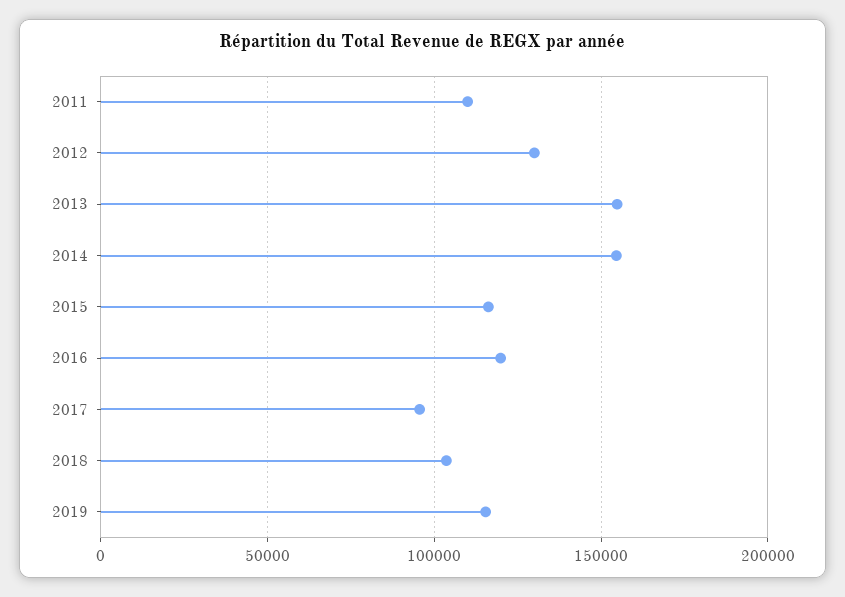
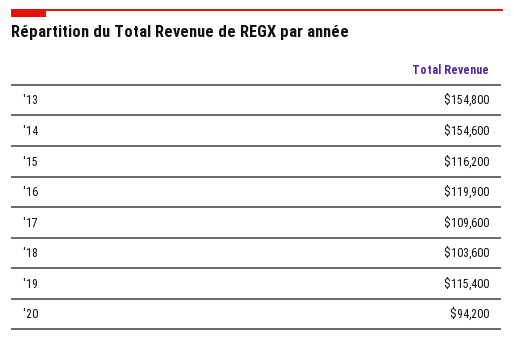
2011: 110000 -> none
2012: 130000 -> none
2017: 95000 -> 109600
'20: none -> 94200

